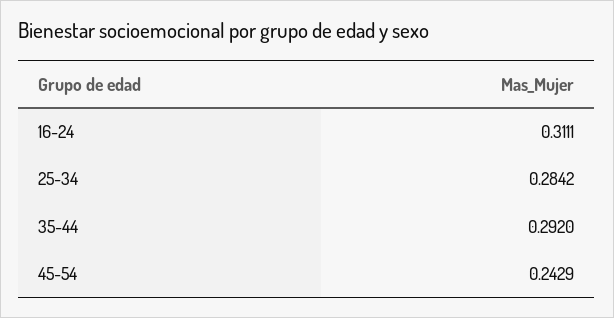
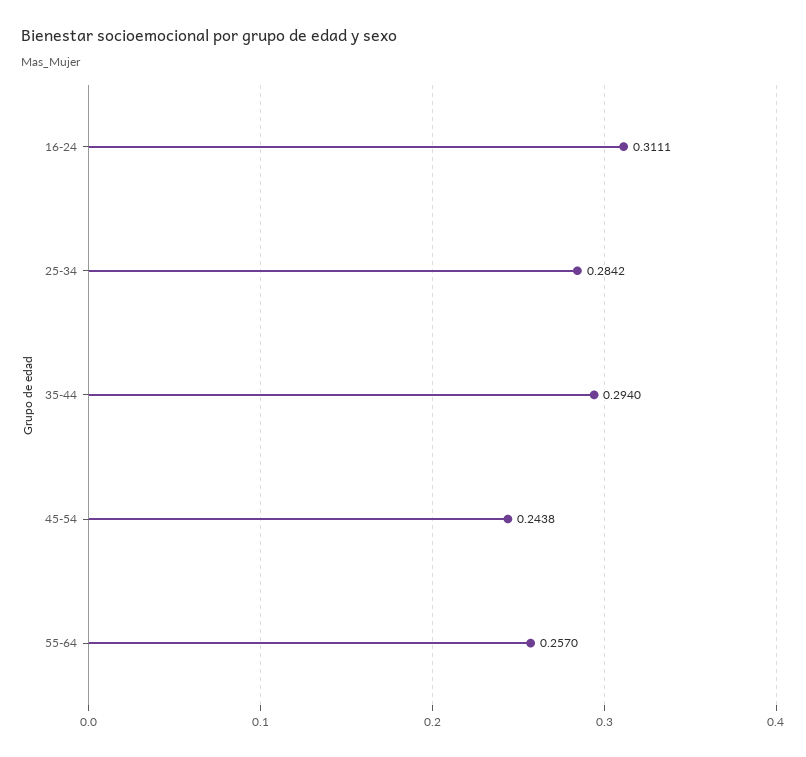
35-44: 0.292 -> 0.294
45-54: 0.2429 -> 0.2438
55-64: none -> 0.257

